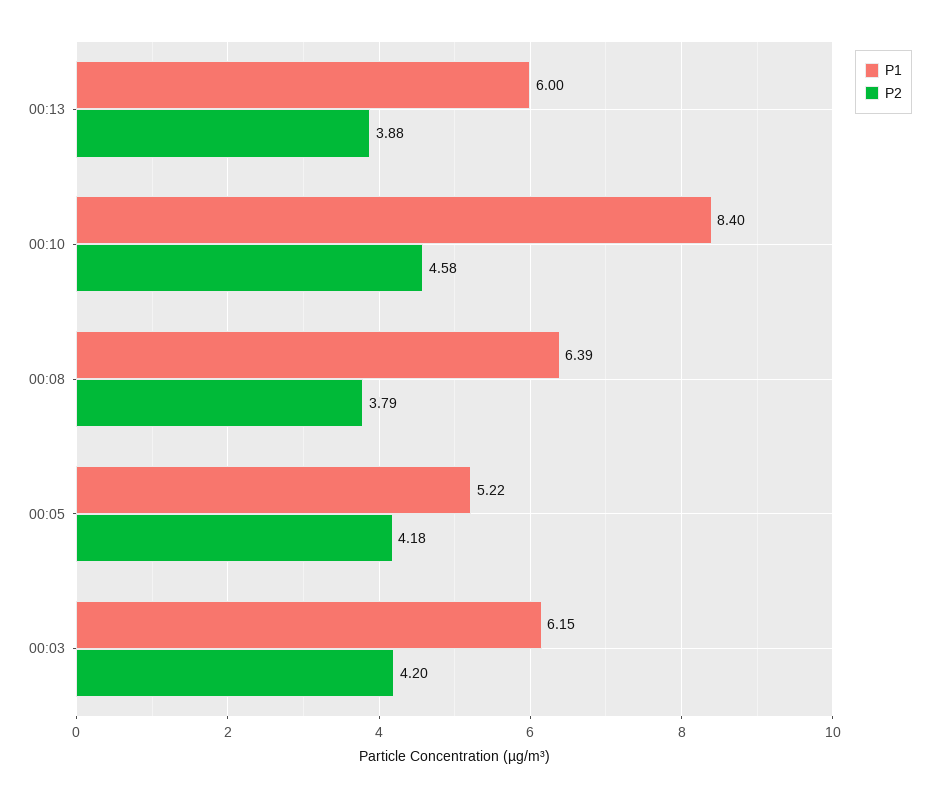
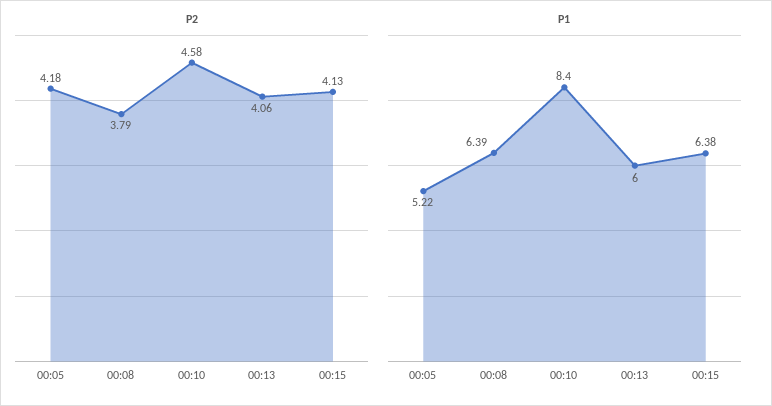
P2, 00:13: 3.88 -> 4.06
P1, 00:03: 6.15 -> none
P2, 00:03: 4.2 -> none
P2, 00:15: none -> 4.13
P1, 00:15: none -> 6.38

